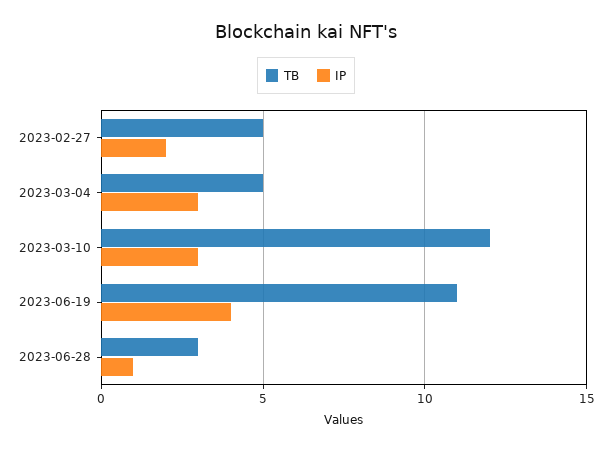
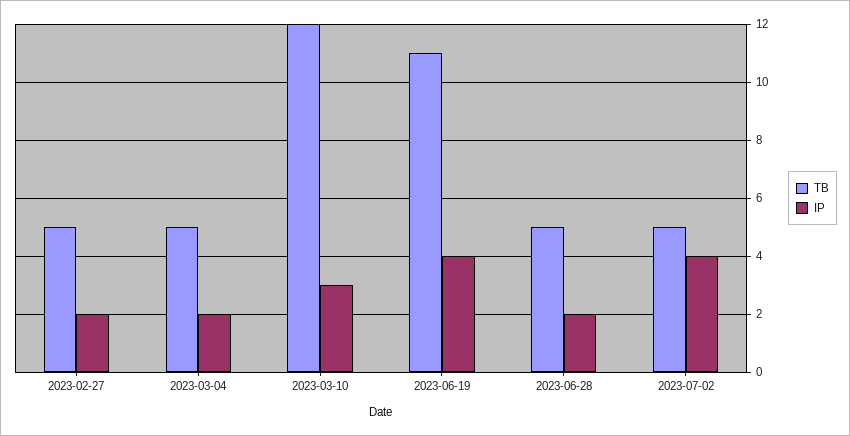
IP, 2023-03-04: 3 -> 2
TB, 2023-06-28: 3 -> 5
IP, 2023-06-28: 1 -> 2
TB, 2023-07-02: none -> 5
IP, 2023-07-02: none -> 4

